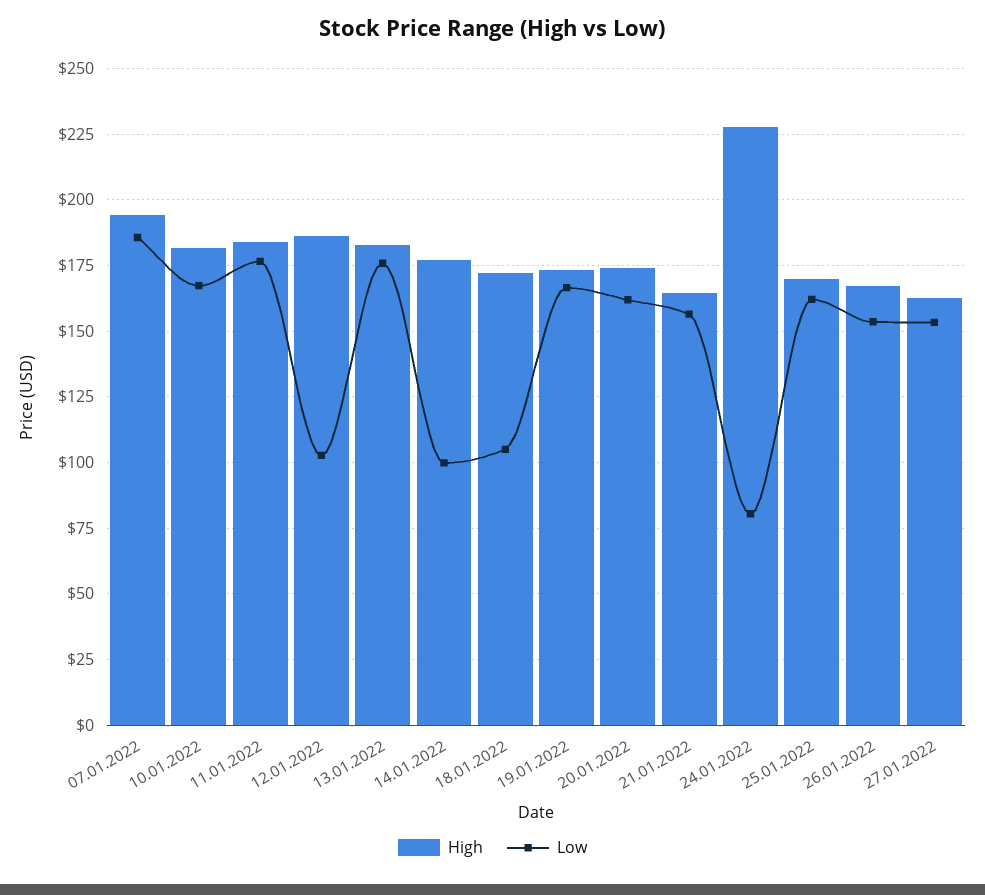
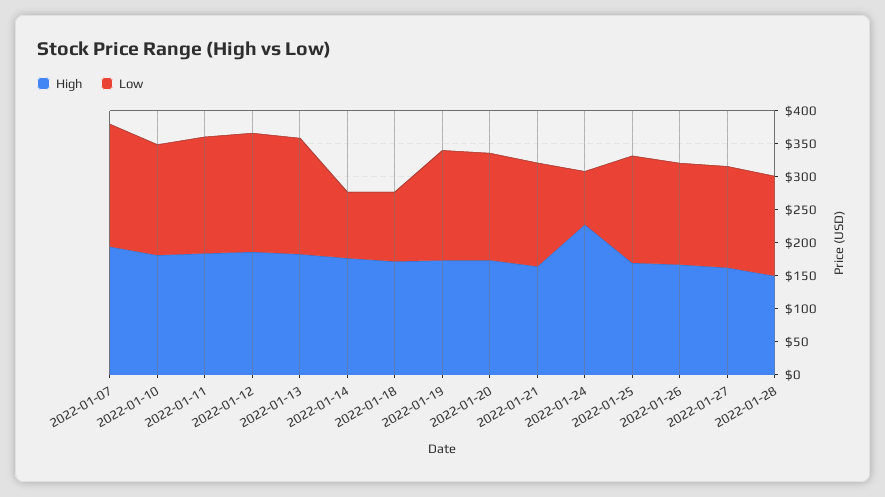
Low, 12.01.2022: 102.5 -> 175
High, 2022-01-28: none -> 150
Low, 2022-01-28: none -> 150

